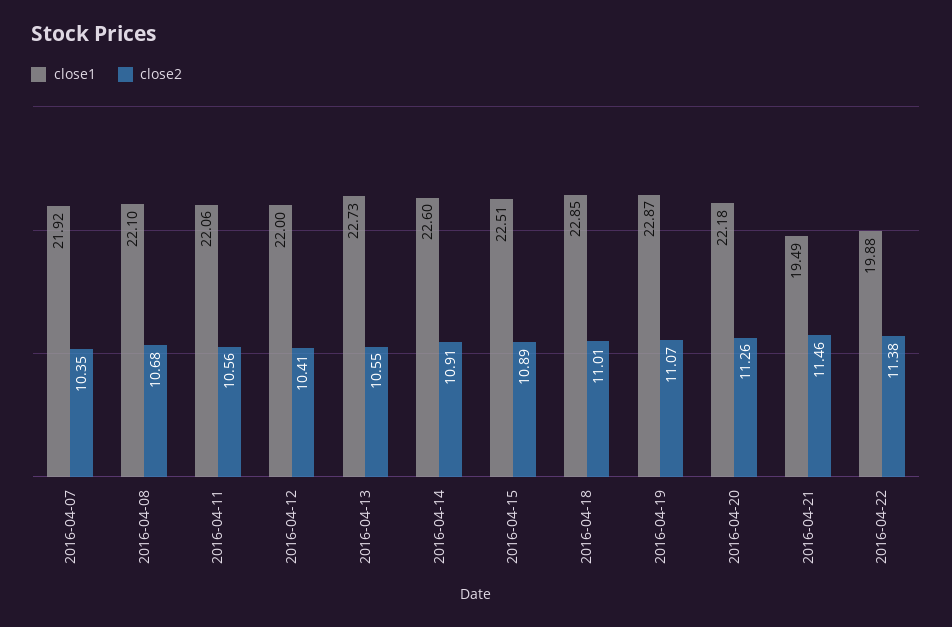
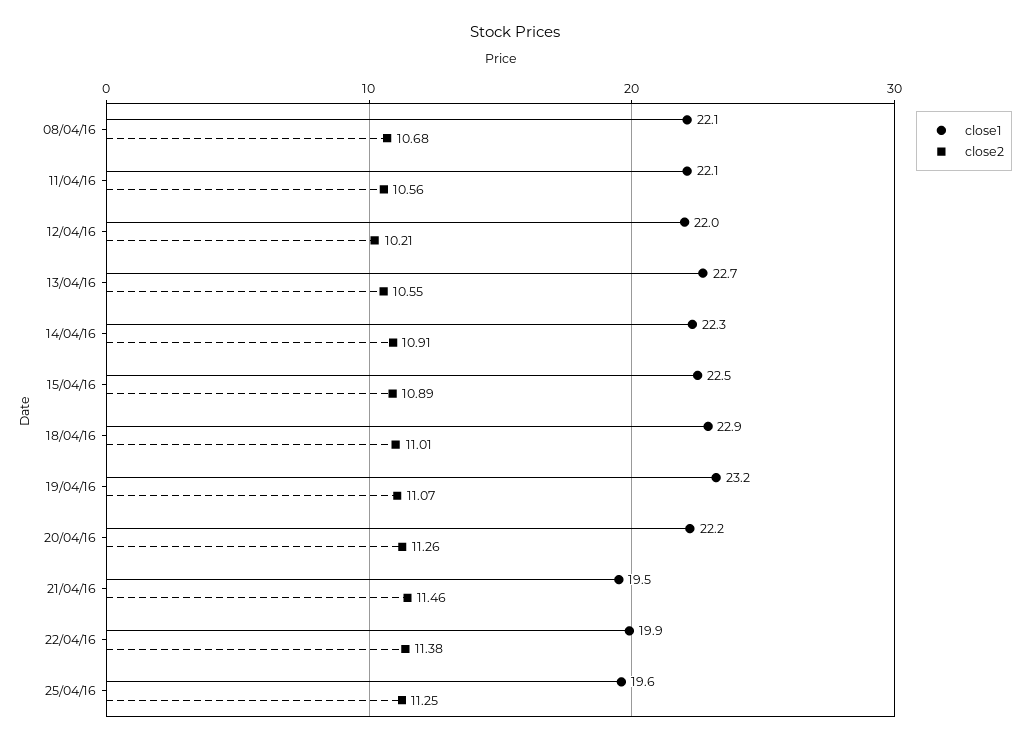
close1, 2016-04-07: 21.92 -> none
close2, 2016-04-07: 10.35 -> none
close2, 2016-04-12: 10.41 -> 10.21
close1, 2016-04-14: 22.6 -> 22.3
close1, 2016-04-19: 22.87 -> 23.2
close1, 25/04/16: none -> 19.6
close2, 25/04/16: none -> 11.25

